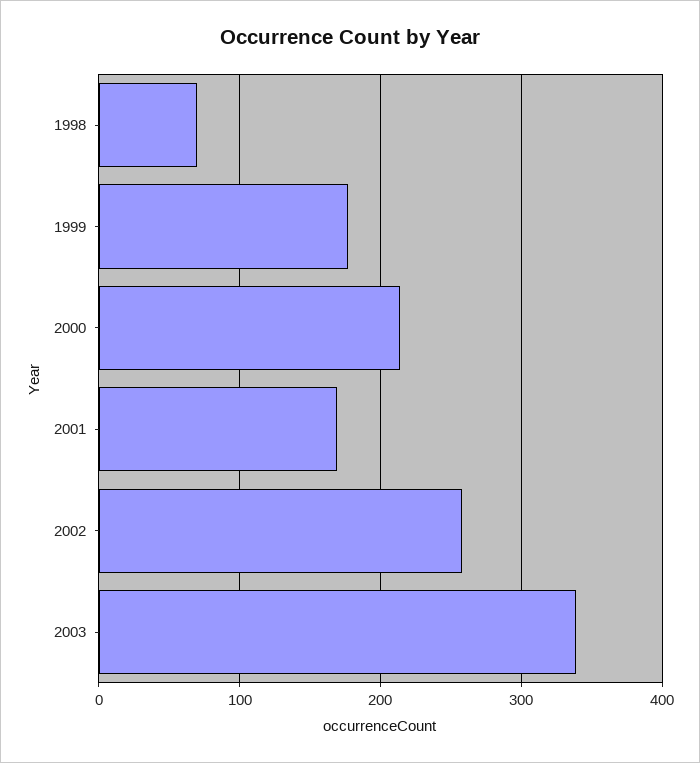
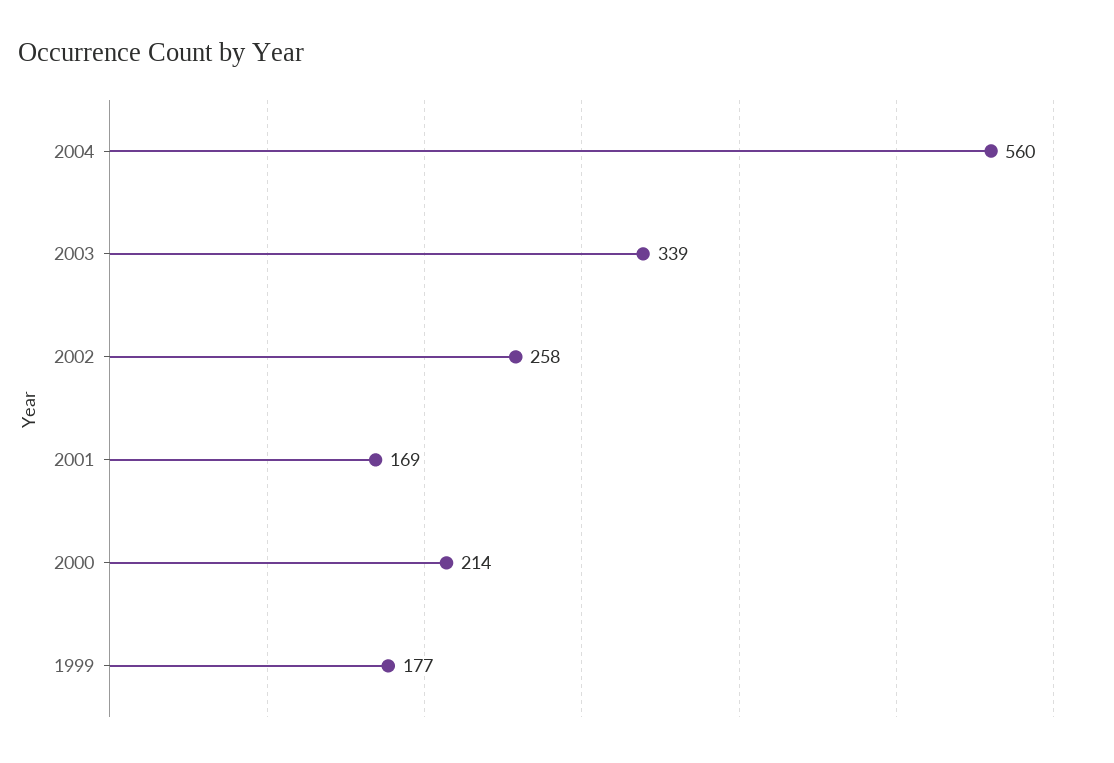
1998: 70 -> none
2004: none -> 560

